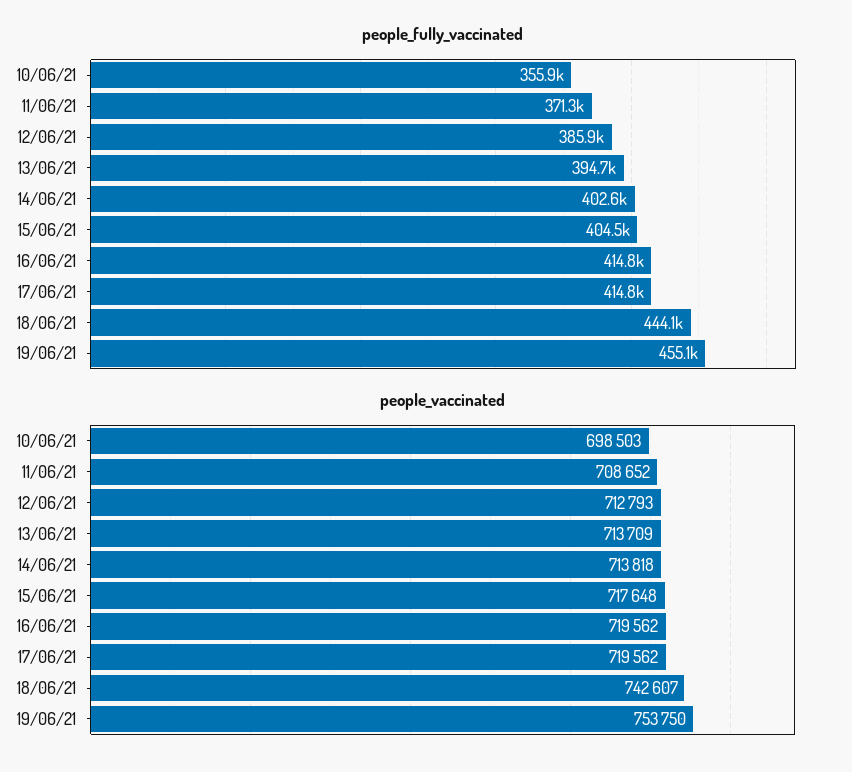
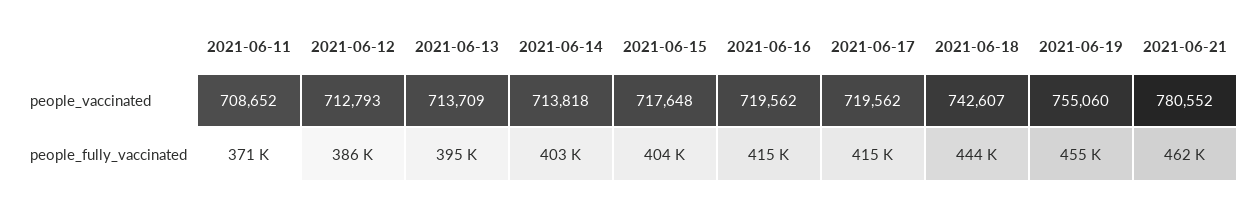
people_fully_vaccinated, 10/06/21: 355900 -> none
people_vaccinated, 10/06/21: 698503 -> none
people_vaccinated, 19/06/21: 753750 -> 755060
people_vaccinated, 2021-06-21: none -> 780552
people_fully_vaccinated, 2021-06-21: none -> 462000

